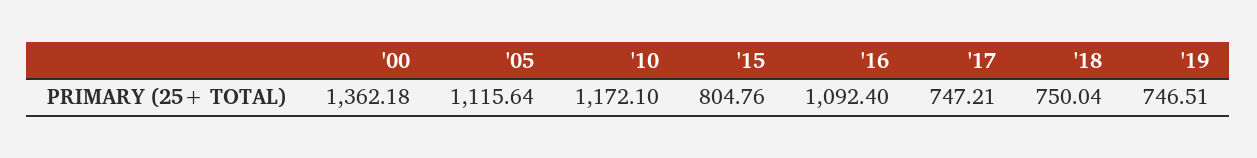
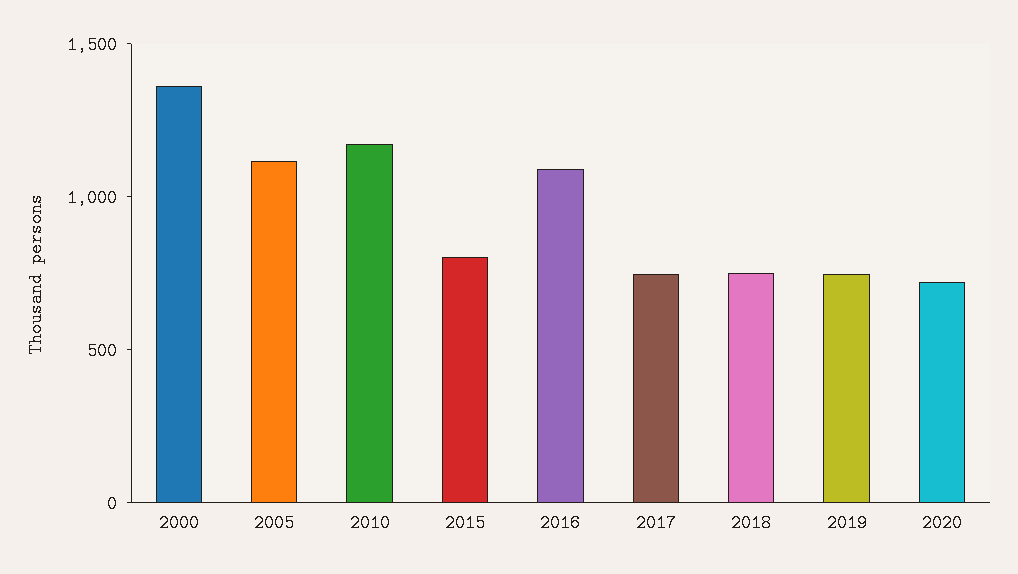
2020: none -> 700

